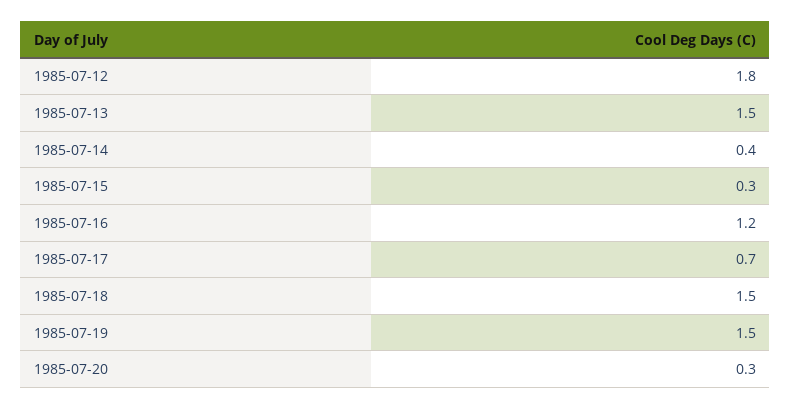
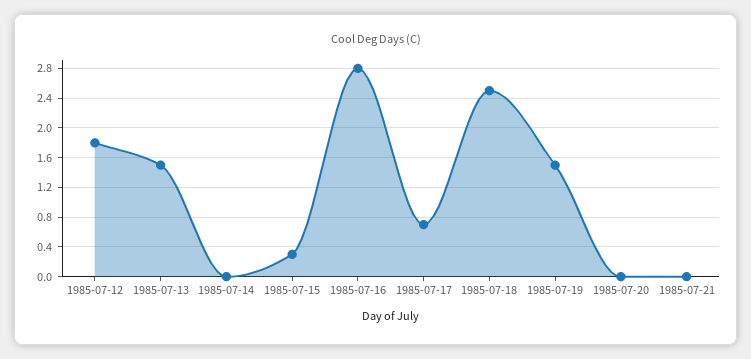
1985-07-14: 0.4 -> 0
1985-07-16: 1.2 -> 2.8
1985-07-18: 1.5 -> 2.5
1985-07-20: 0.3 -> 0
1985-07-21: none -> 0

